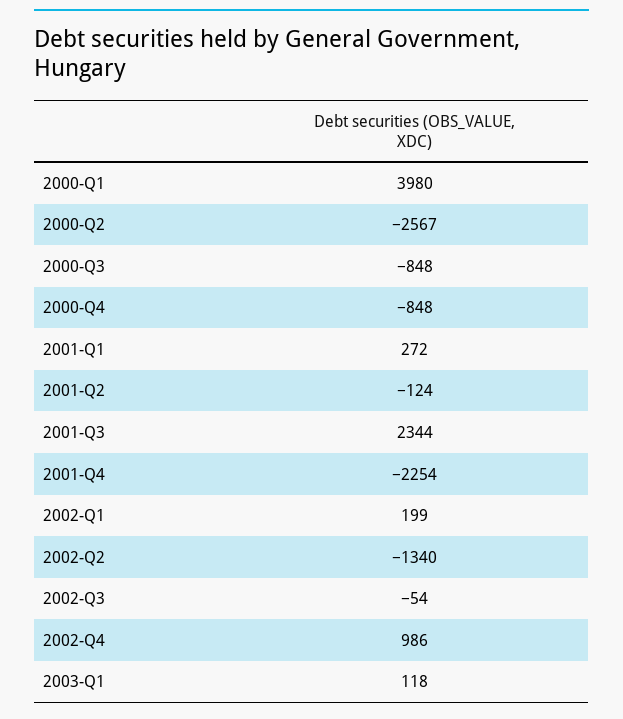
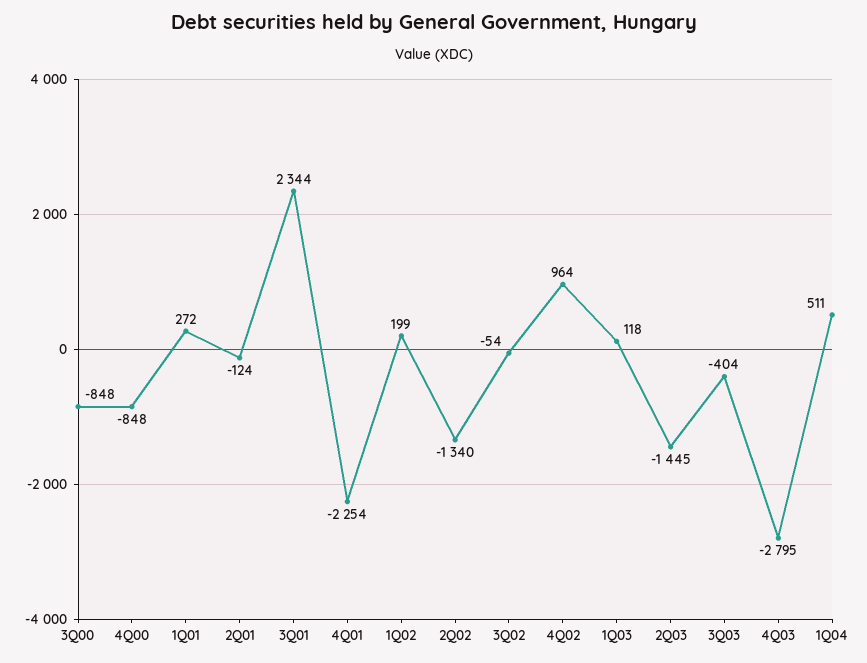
2000-Q1: 3980 -> none
2000-Q2: -2567 -> none
2002-Q4: 986 -> 964
2Q03: none -> -1445
3Q03: none -> -404
4Q03: none -> -2795
1Q04: none -> 511

